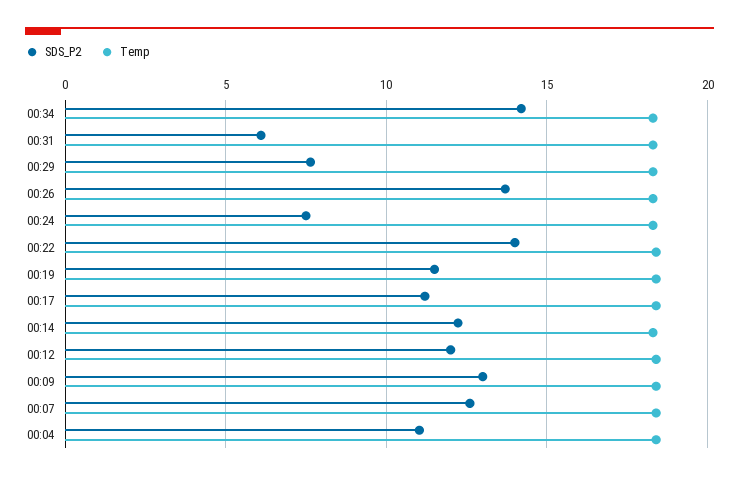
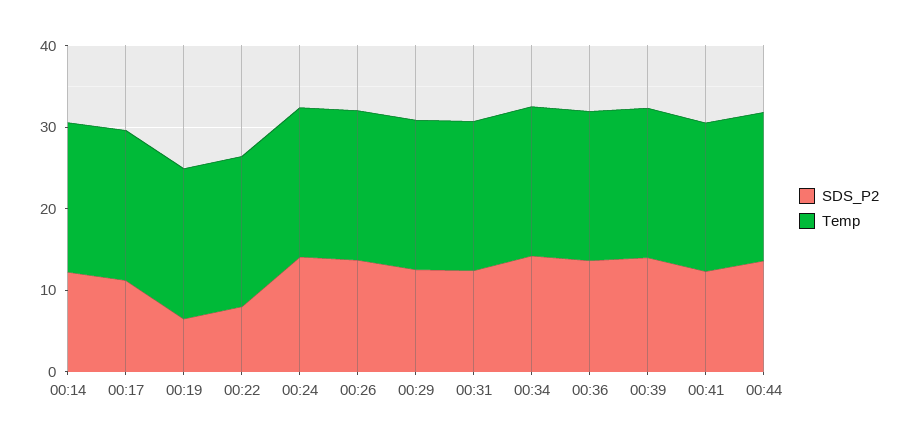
SDS_P2, 00:31: 6 -> 12
SDS_P2, 00:29: 7.5 -> 12
SDS_P2, 00:24: 7.5 -> 14
SDS_P2, 00:22: 14 -> 8
SDS_P2, 00:19: 11.5 -> 6
SDS_P2, 00:12: 12 -> none
Temp, 00:12: 18.5 -> none
SDS_P2, 00:09: 13 -> none
Temp, 00:09: 18.5 -> none
SDS_P2, 00:07: 12.5 -> none
Temp, 00:07: 18.5 -> none
SDS_P2, 00:04: 11 -> none
Temp, 00:04: 18.5 -> none
SDS_P2, 00:36: none -> 14
Temp, 00:36: none -> 18
SDS_P2, 00:39: none -> 14
Temp, 00:39: none -> 18
SDS_P2, 00:41: none -> 12
Temp, 00:41: none -> 18
SDS_P2, 00:44: none -> 14
Temp, 00:44: none -> 18

